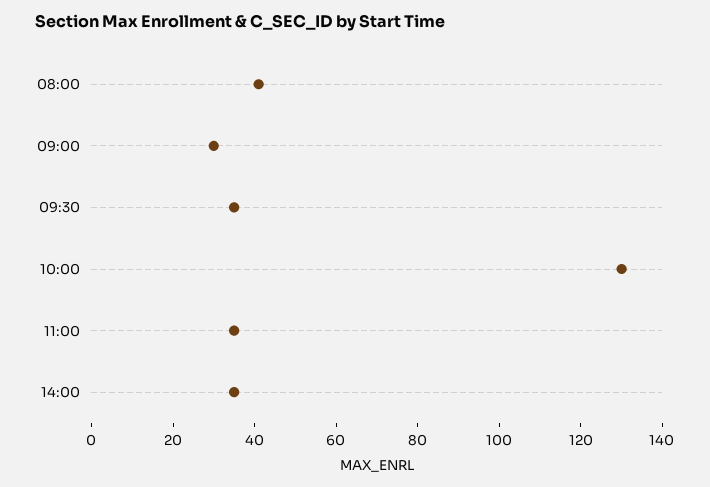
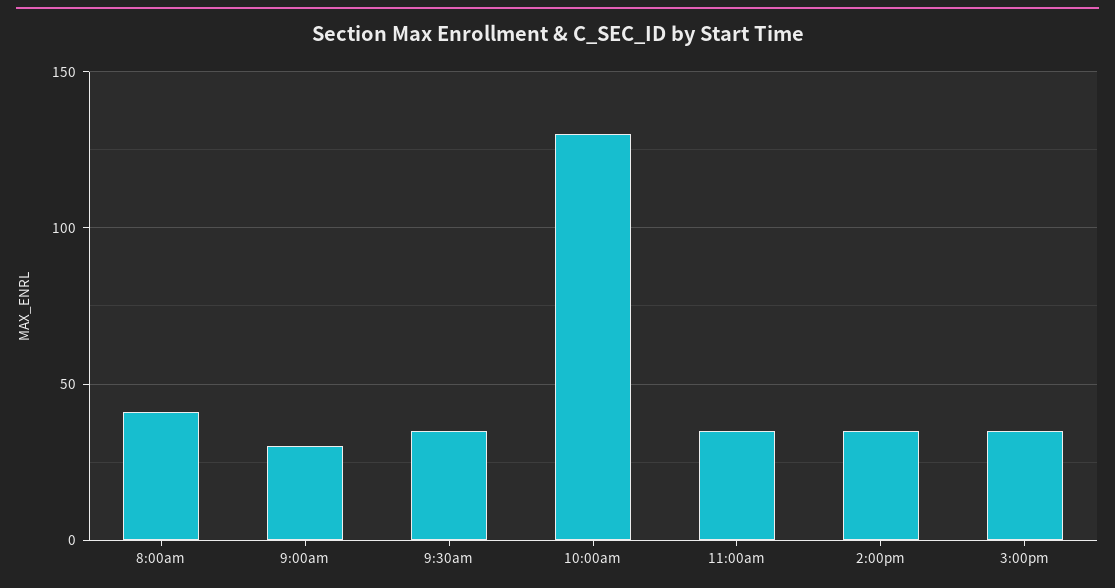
3:00pm: none -> 35

